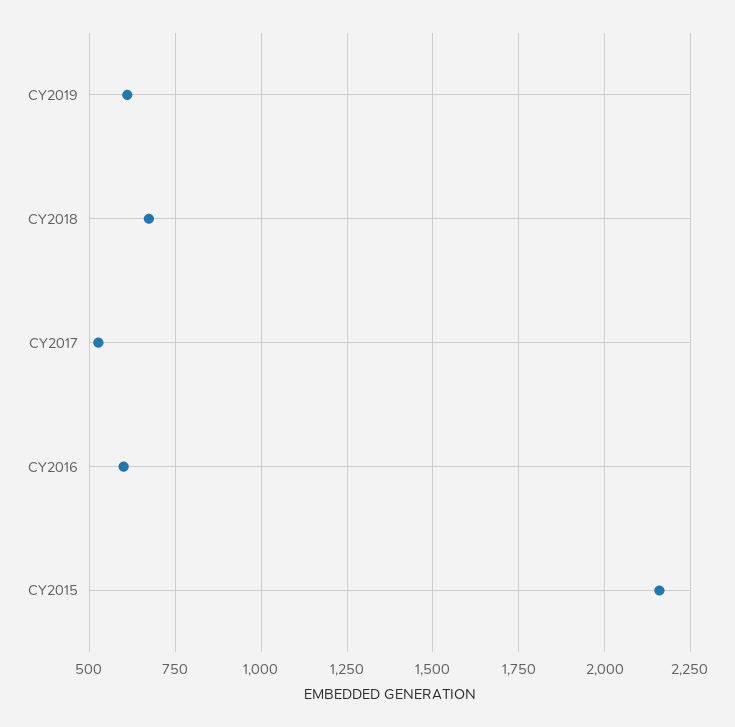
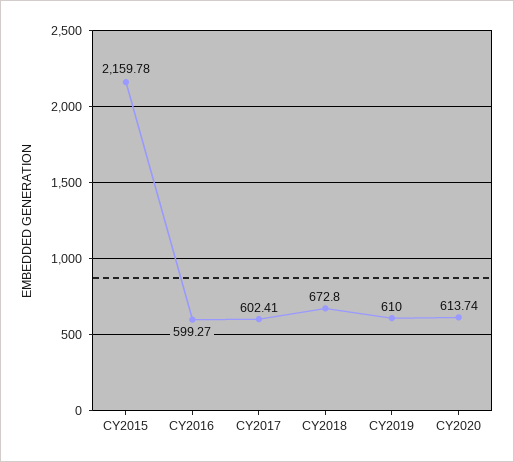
CY2017: 525 -> 602.41
CY2020: none -> 613.74

